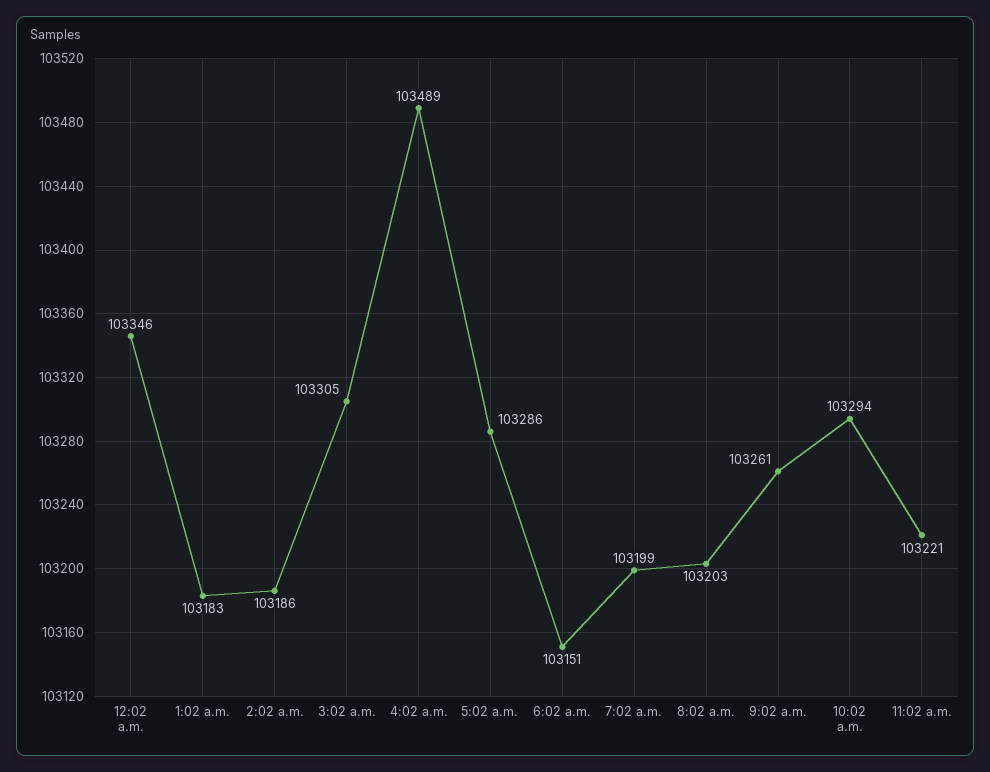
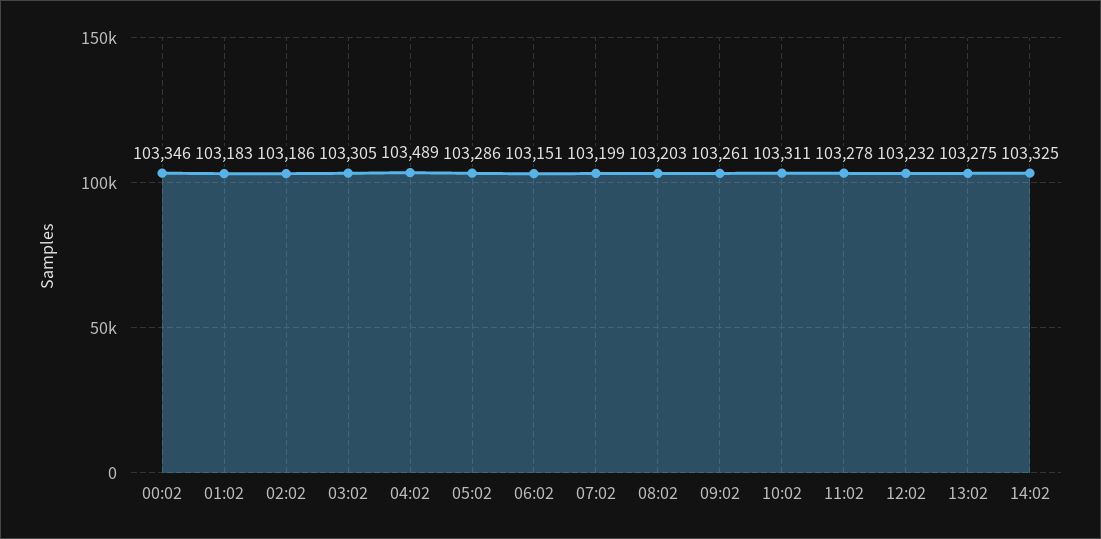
10:02 a.m.: 103294 -> 103311
11:02 a.m.: 103221 -> 103278
12:02: none -> 103232
13:02: none -> 103275
14:02: none -> 103325

